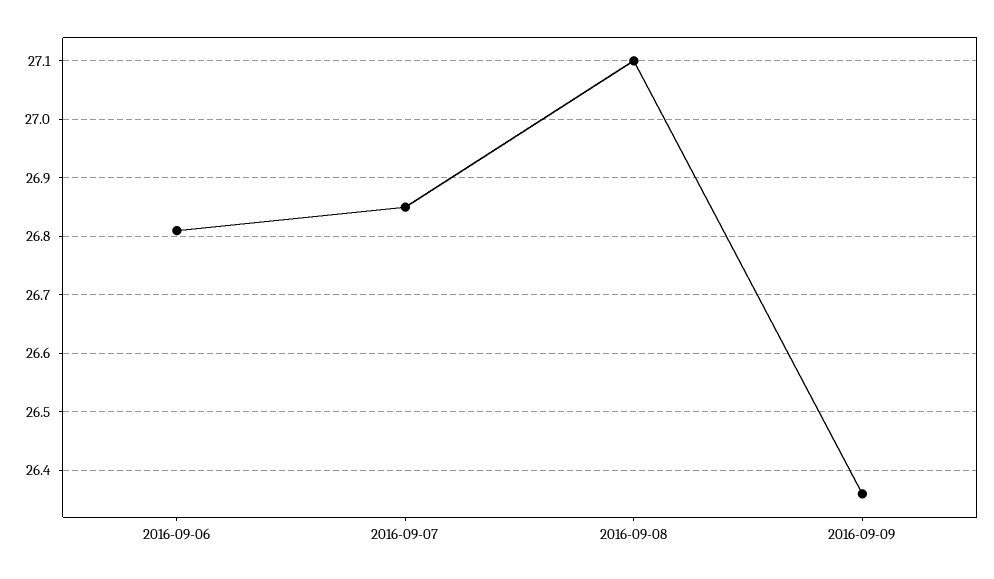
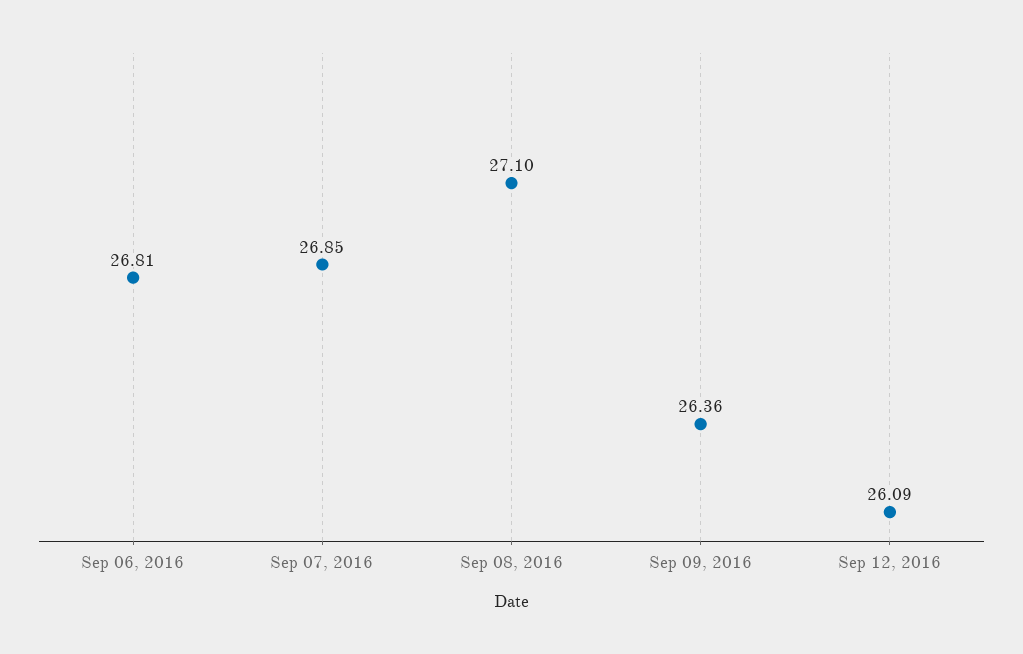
Sep 12, 2016: none -> 26.09

